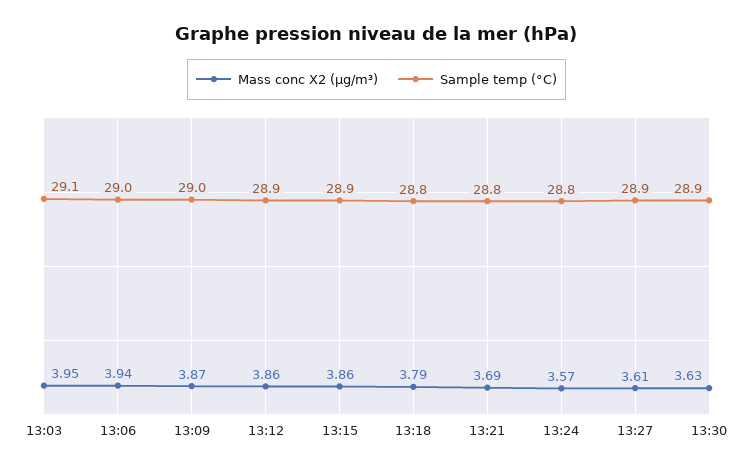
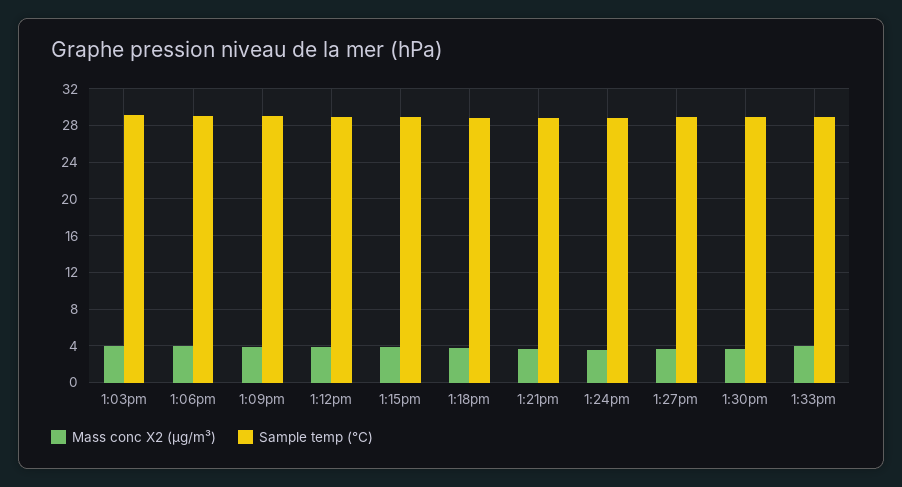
Mass conc X2 (μg/m³), 1:33pm: none -> 4
Sample temp (°C), 1:33pm: none -> 29

